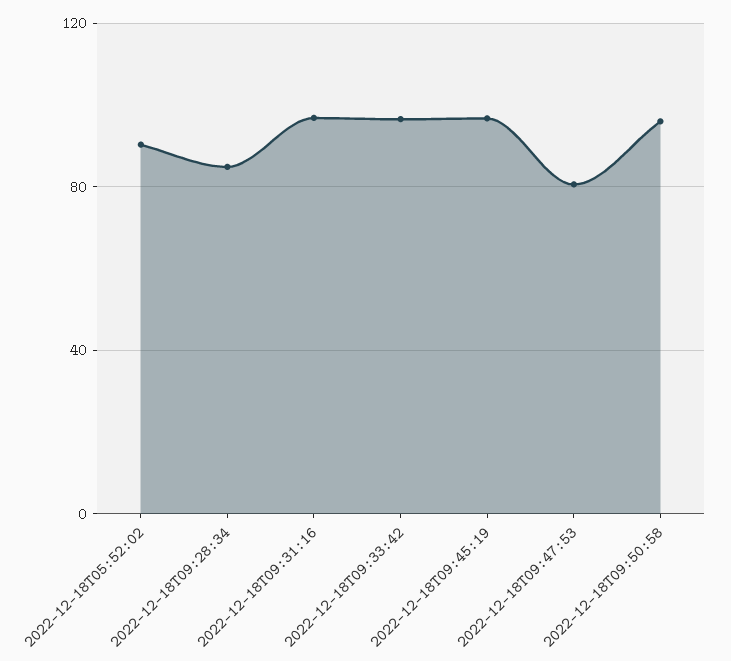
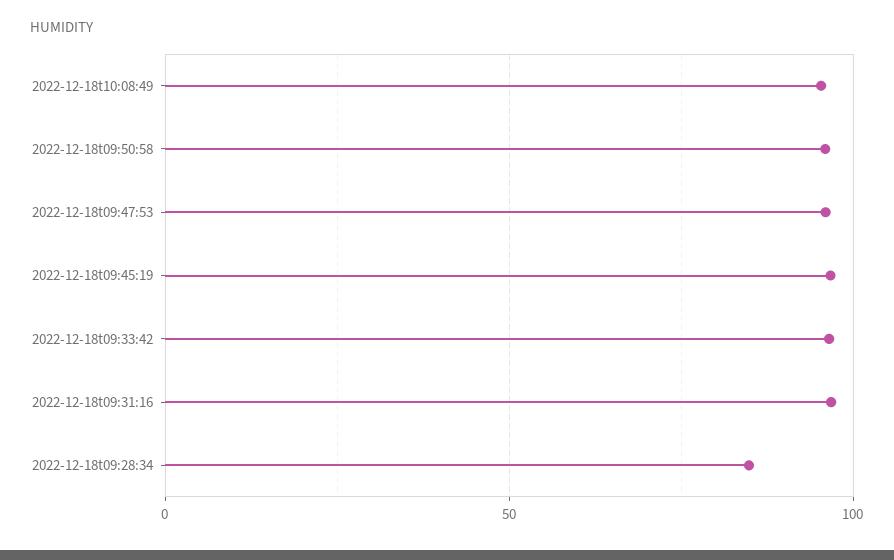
2022-12-18T05:52:02: 90 -> none
2022-12-18T09:47:53: 80 -> 95
2022-12-18t10:08:49: none -> 95

